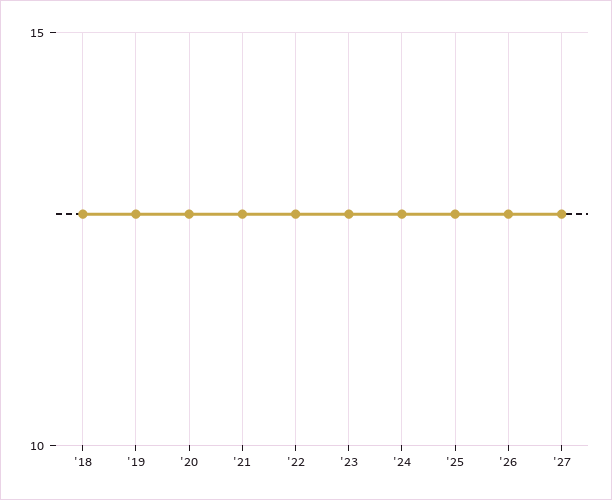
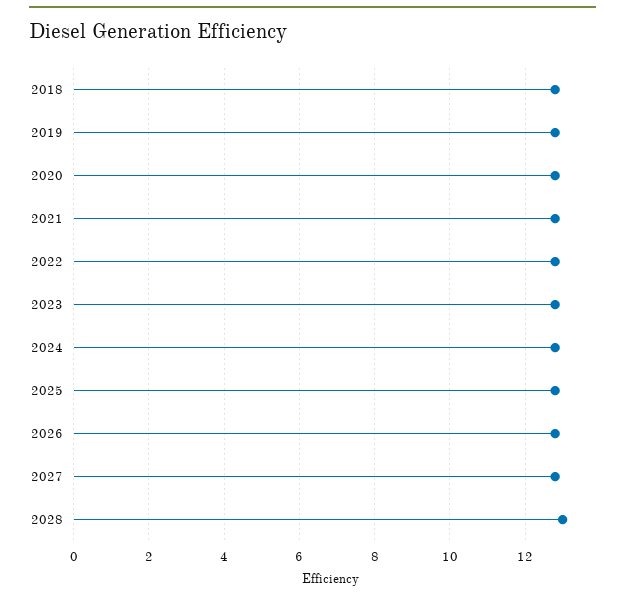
2028: none -> 13

